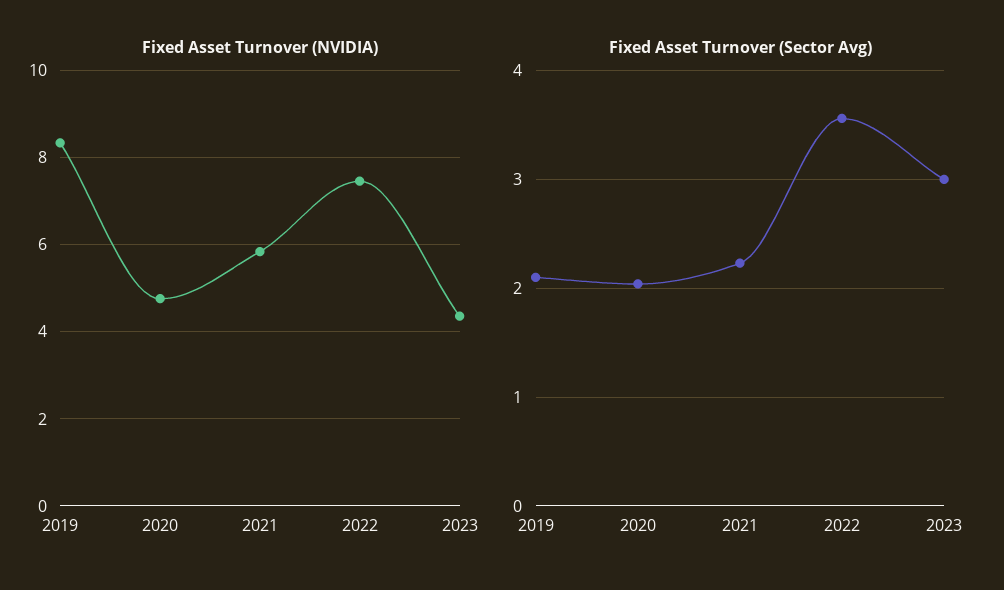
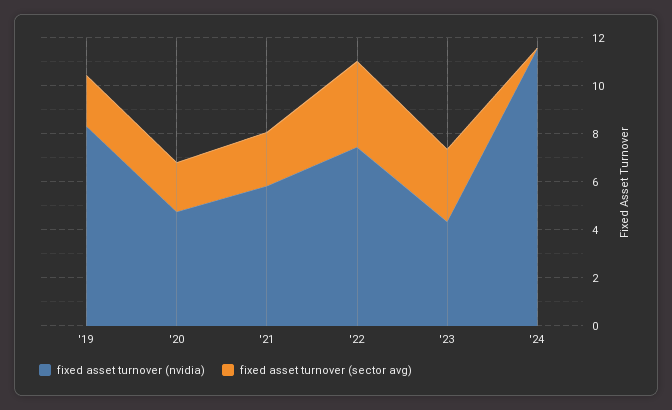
Fixed Asset Turnover (NVIDIA), '24: none -> 11.5
Fixed Asset Turnover (Sector Avg), '24: none -> 0

